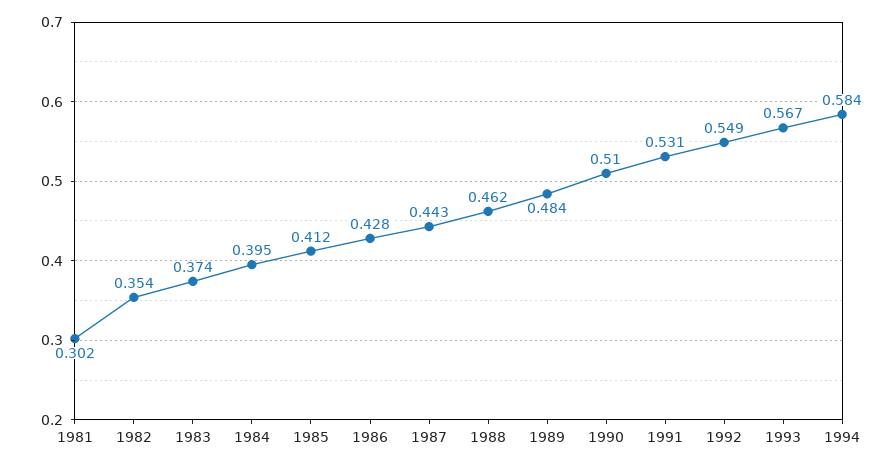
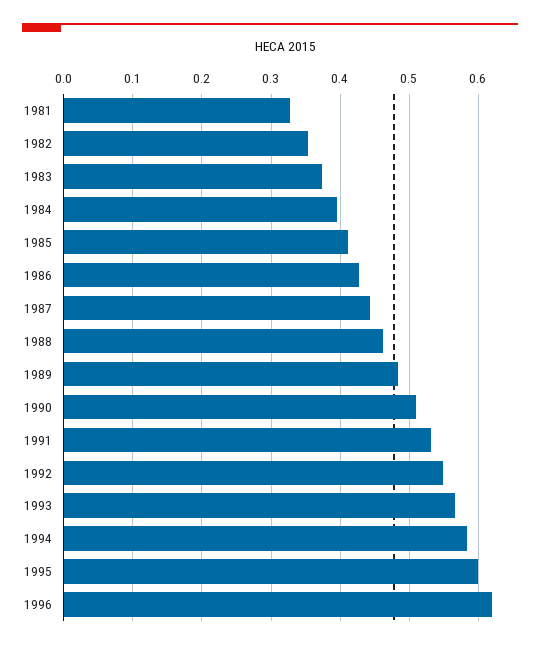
1981: 0.302 -> 0.33
1995: none -> 0.6
1996: none -> 0.62

